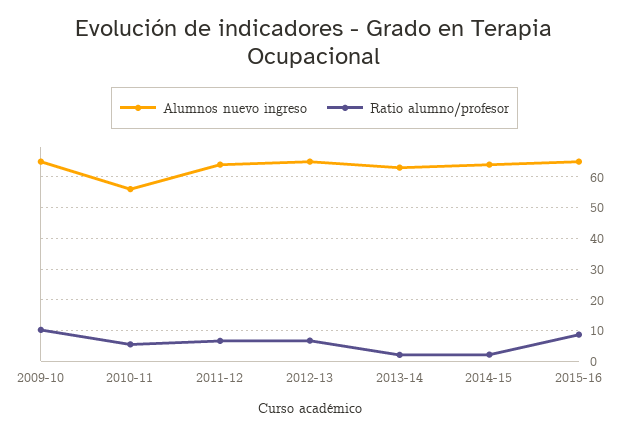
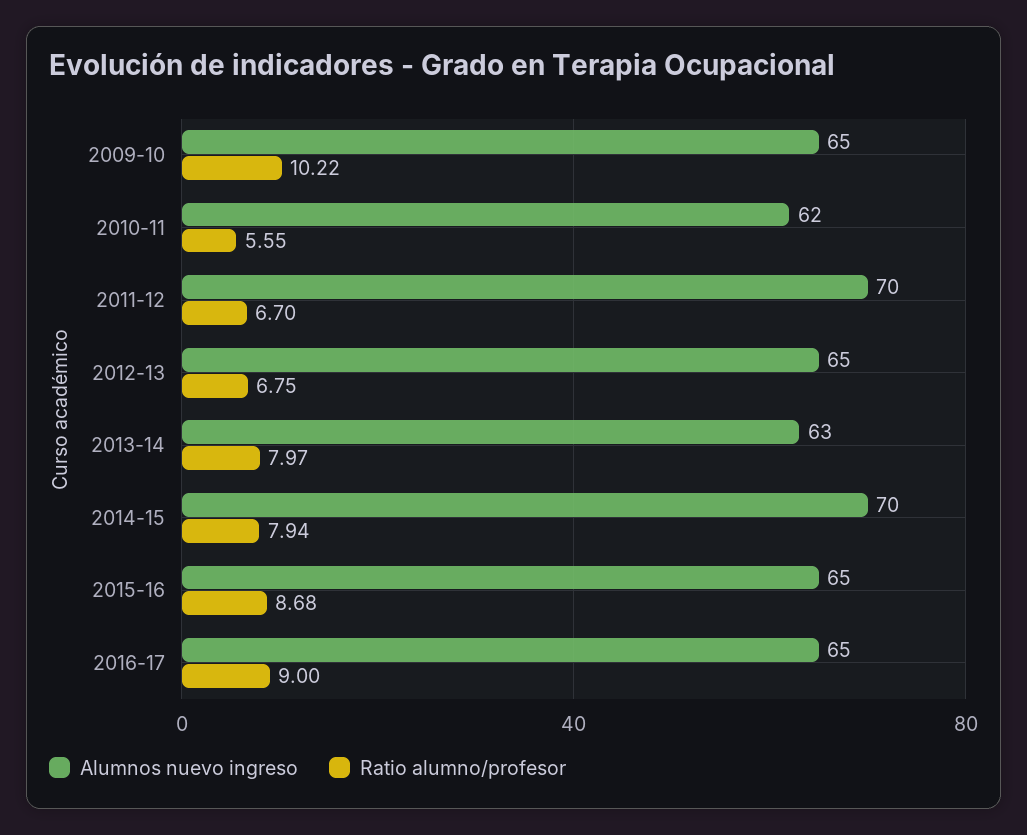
Alumnos nuevo ingreso, 2010-11: 56 -> 62
Alumnos nuevo ingreso, 2011-12: 64 -> 70
Ratio alumno/profesor, 2013-14: 2 -> 7.97
Alumnos nuevo ingreso, 2014-15: 64 -> 70
Ratio alumno/profesor, 2014-15: 2 -> 7.94
Alumnos nuevo ingreso, 2016-17: none -> 65
Ratio alumno/profesor, 2016-17: none -> 9

